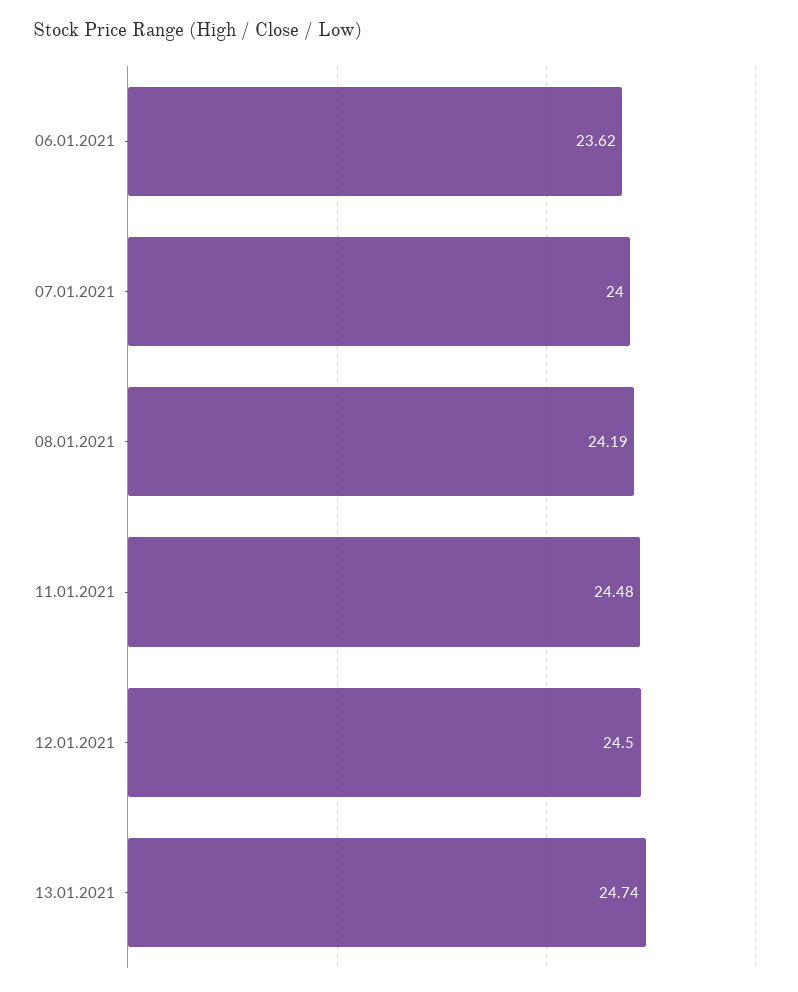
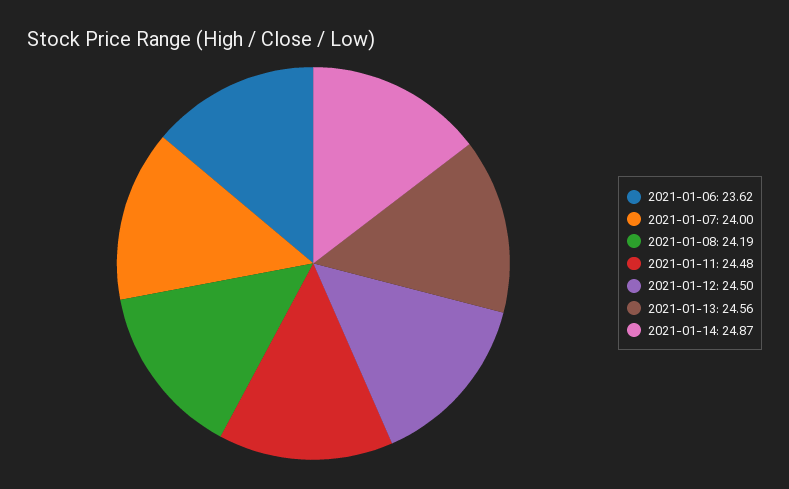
13.01.2021: 24.74 -> 24.56
2021-01-14: none -> 24.87

